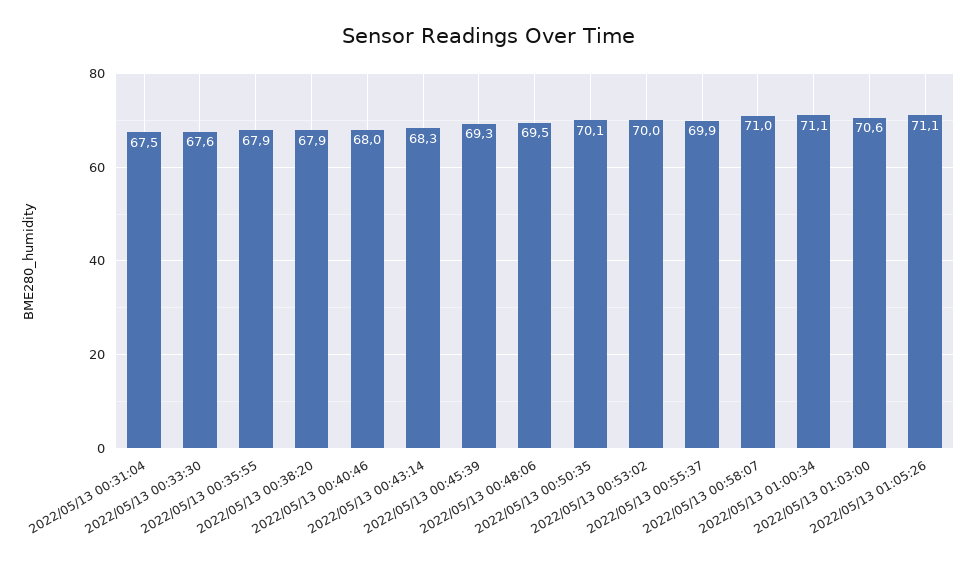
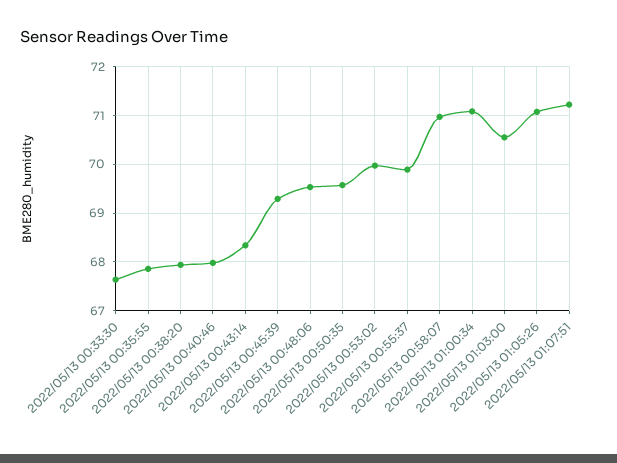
2022/05/13 00:31:04: 67.5 -> none
2022/05/13 00:50:35: 70.1 -> 69.6
2022/05/13 01:07:51: none -> 71.2

